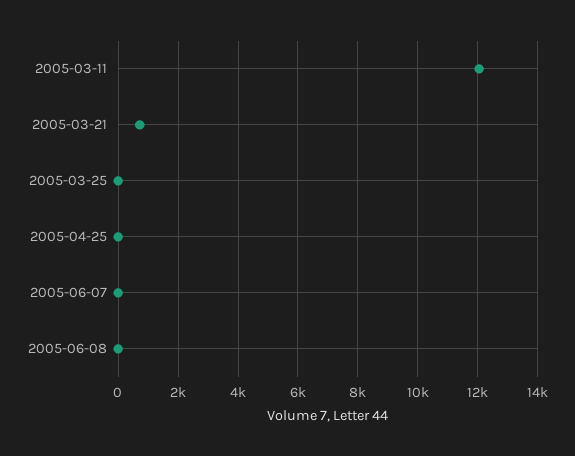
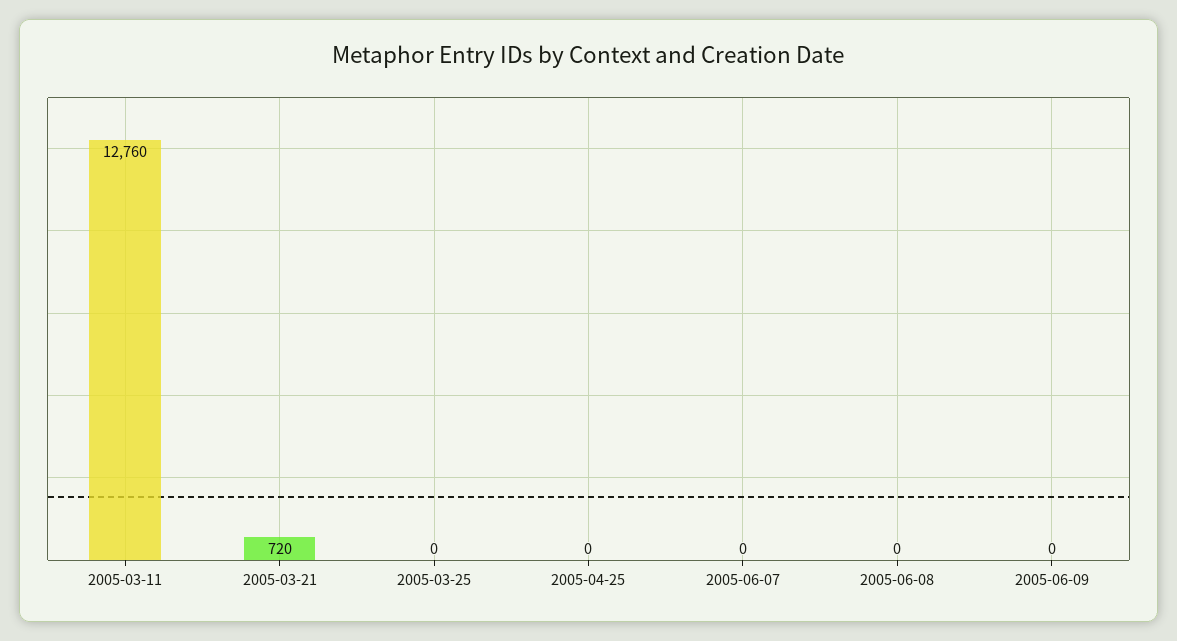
2005-03-11: 12000 -> 12760
2005-06-09: none -> 0

